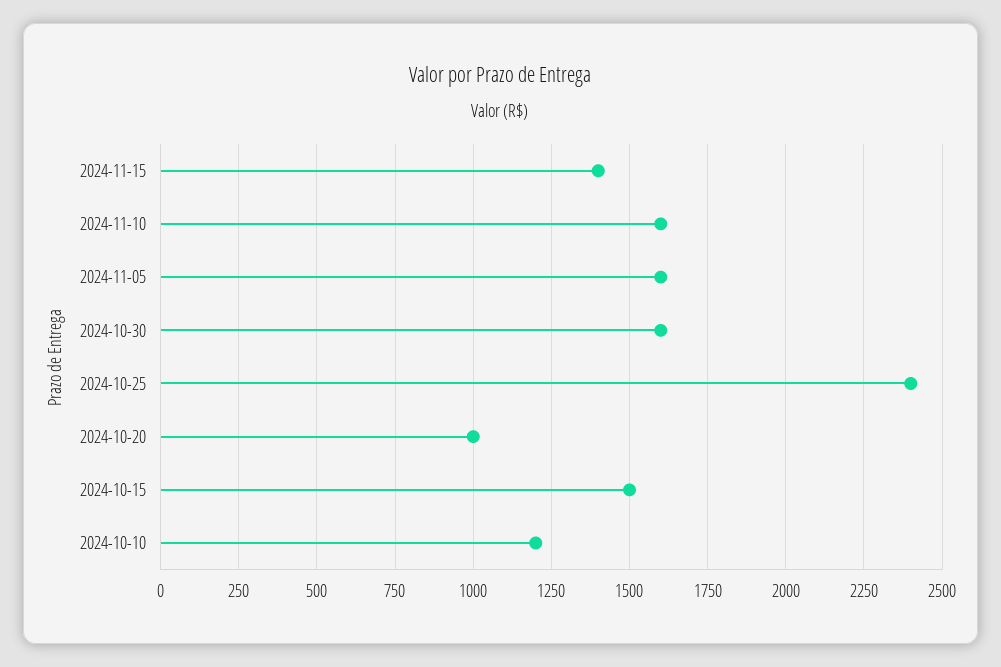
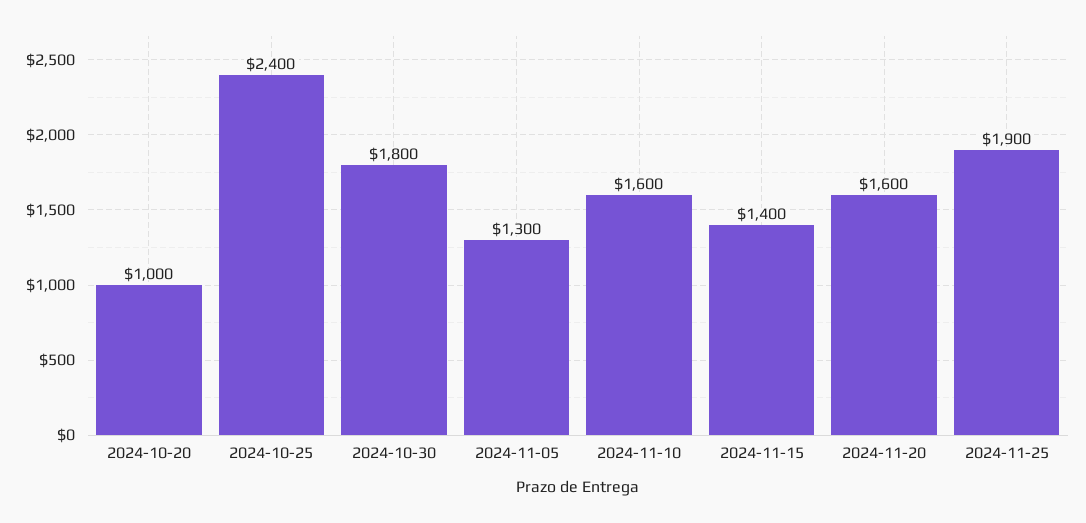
2024-11-05: 1600 -> 1300
2024-10-30: 1600 -> 1800
2024-10-15: 1500 -> none
2024-10-10: 1200 -> none
2024-11-20: none -> 1600
2024-11-25: none -> 1900

